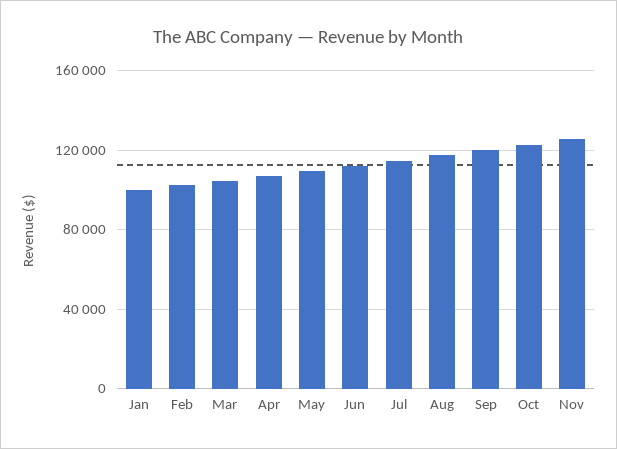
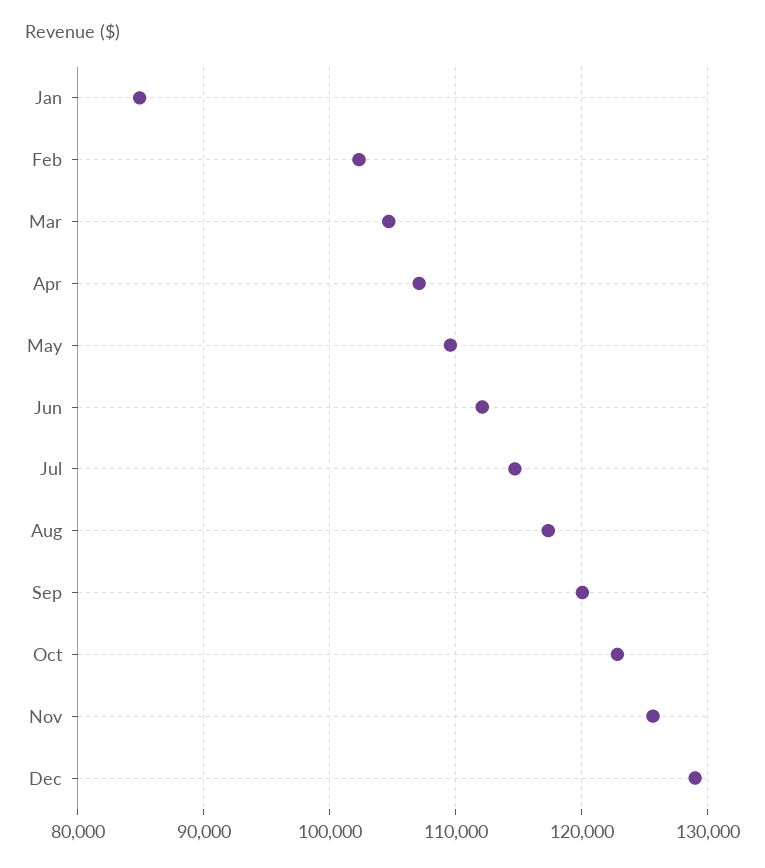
Jan: 100000 -> 85000
Dec: none -> 129000

